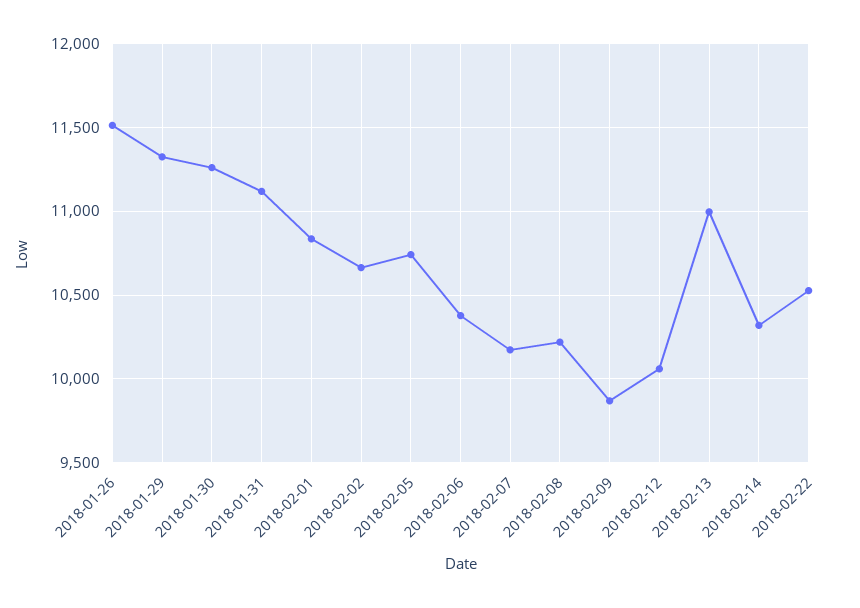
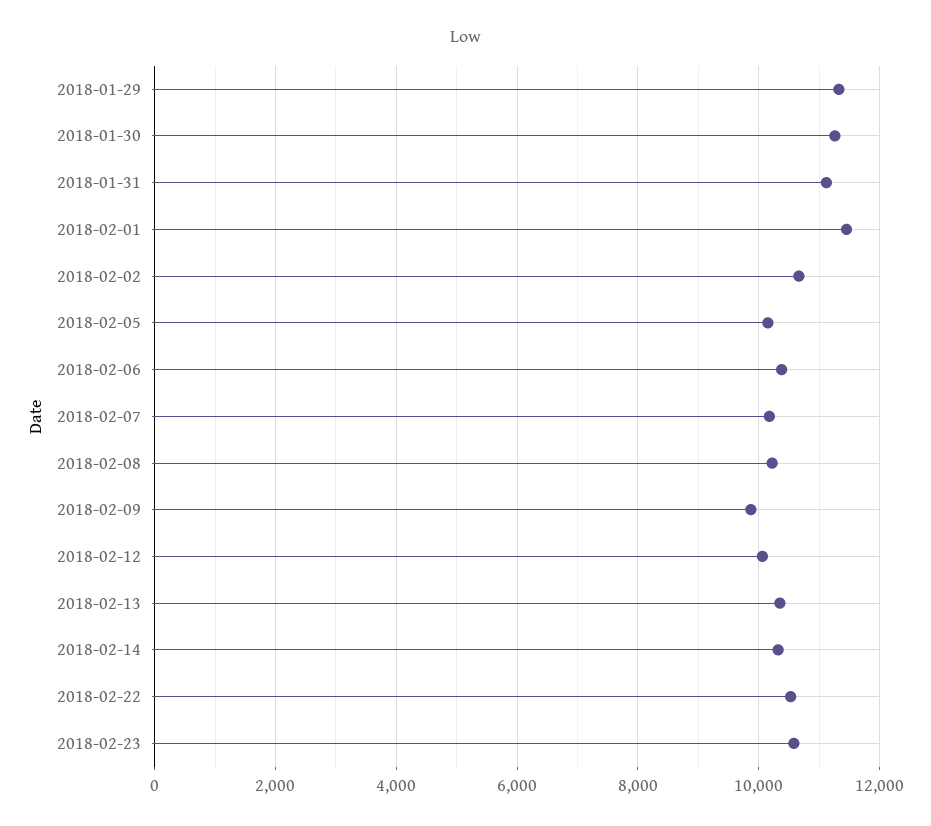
2018-01-26: 11500 -> none
2018-02-01: 10850 -> 11400
2018-02-05: 10750 -> 10200
2018-02-13: 11000 -> 10400
2018-02-23: none -> 10600

